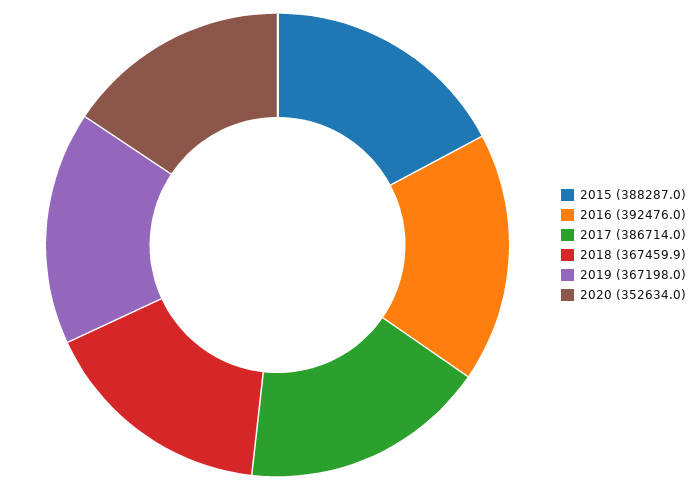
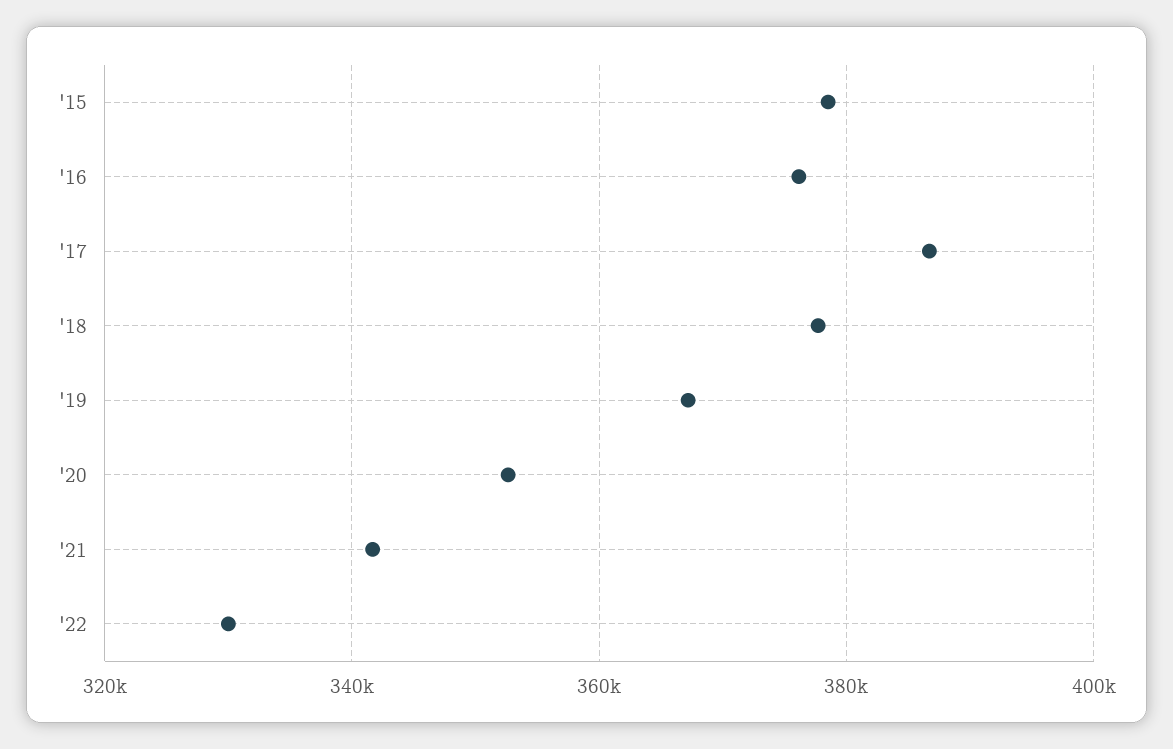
2015: 388287 -> 378000
2016: 392476 -> 376000
2018: 367459.9 -> 378000
'21: none -> 342000
'22: none -> 330000

